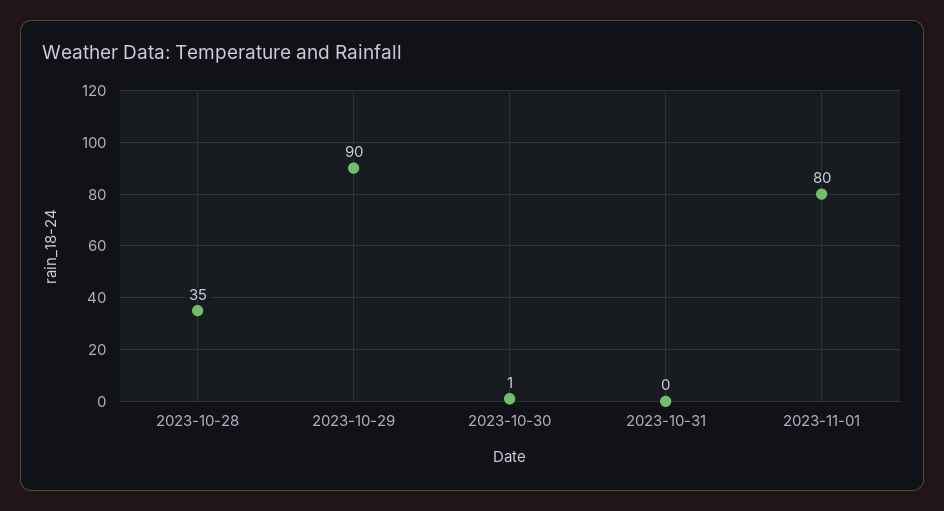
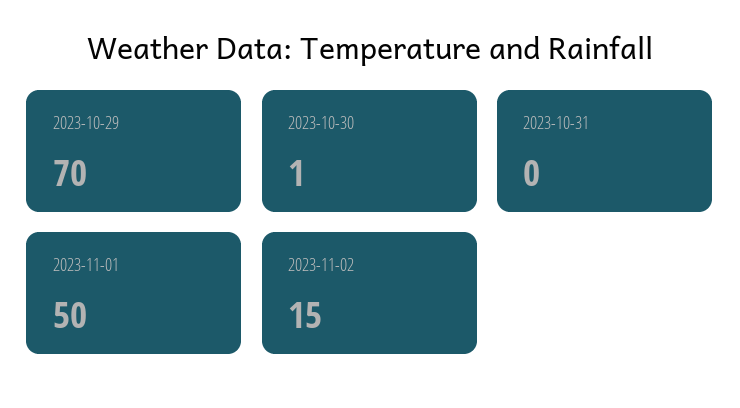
2023-10-28: 35 -> none
2023-10-29: 90 -> 70
2023-11-01: 80 -> 50
2023-11-02: none -> 15

